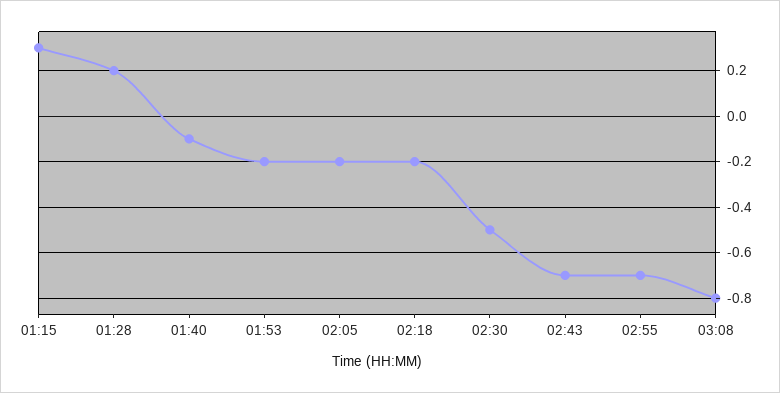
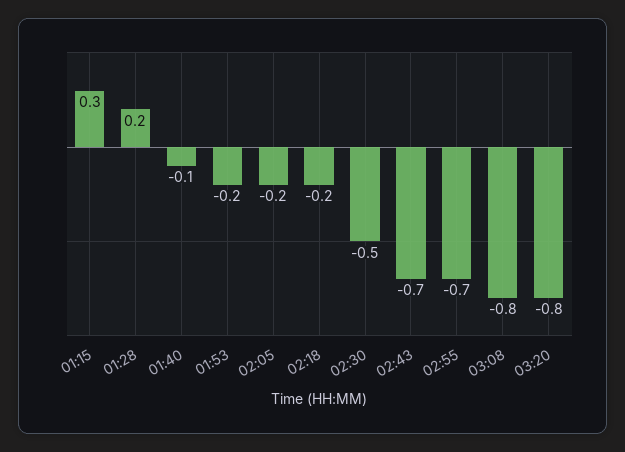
03:20: none -> -0.8

